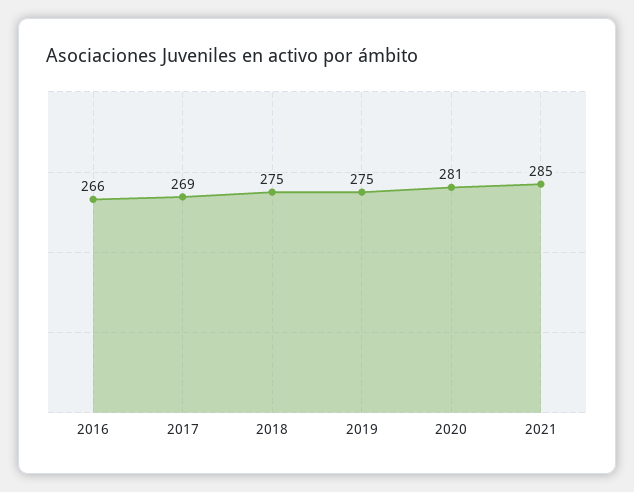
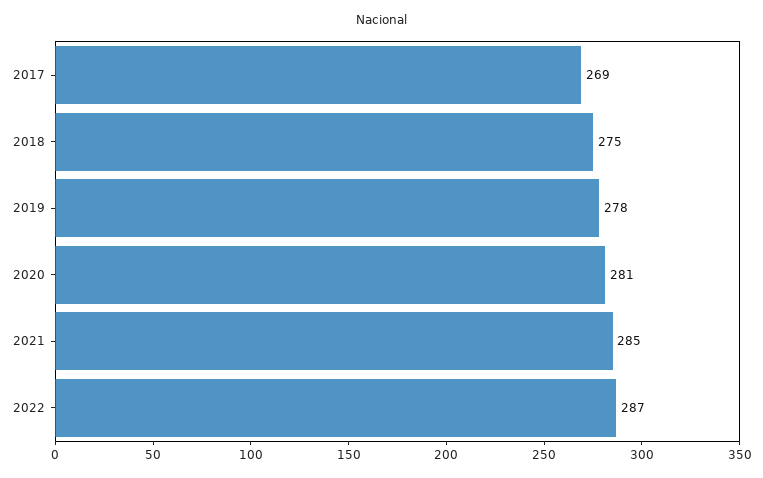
2016: 266 -> none
2019: 275 -> 278
2022: none -> 287

